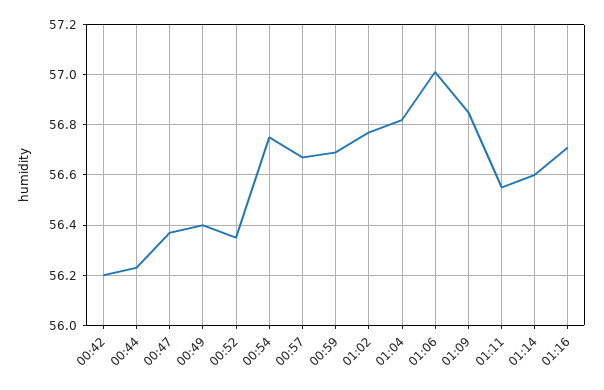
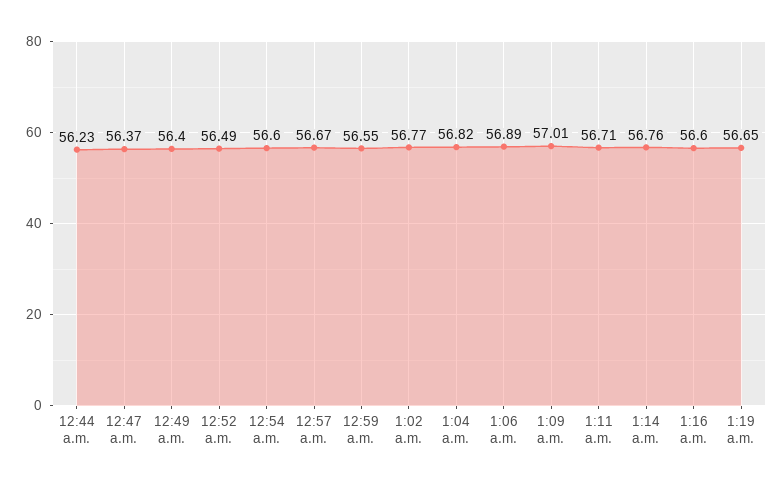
00:42: 56.2 -> none
00:52: 56.35 -> 56.49
00:54: 56.75 -> 56.6
00:59: 56.7 -> 56.55
01:06: 57 -> 56.89
01:09: 56.85 -> 57.01
01:11: 56.55 -> 56.71
01:14: 56.6 -> 56.76
01:16: 56.7 -> 56.6
1:19 a.m.: none -> 56.65

